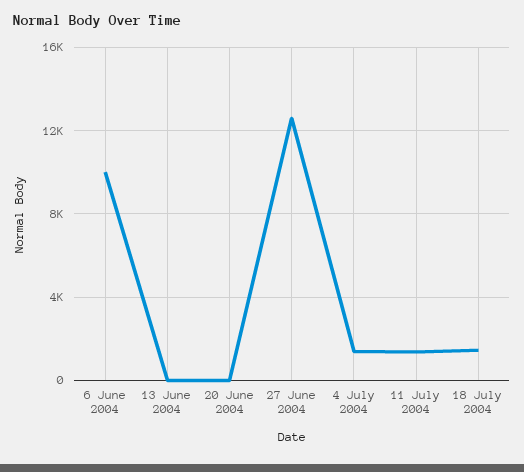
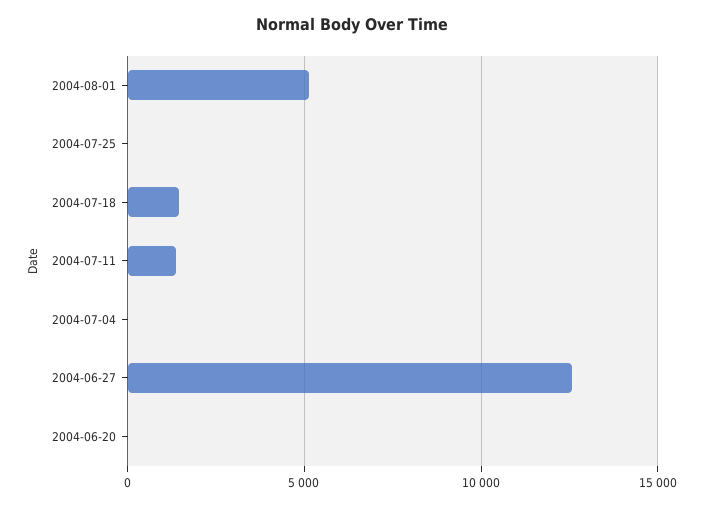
6 June 2004: 10000 -> none
13 June 2004: 0 -> none
4 July 2004: 1500 -> 0
2004-08-01: none -> 5000
2004-07-25: none -> 0

